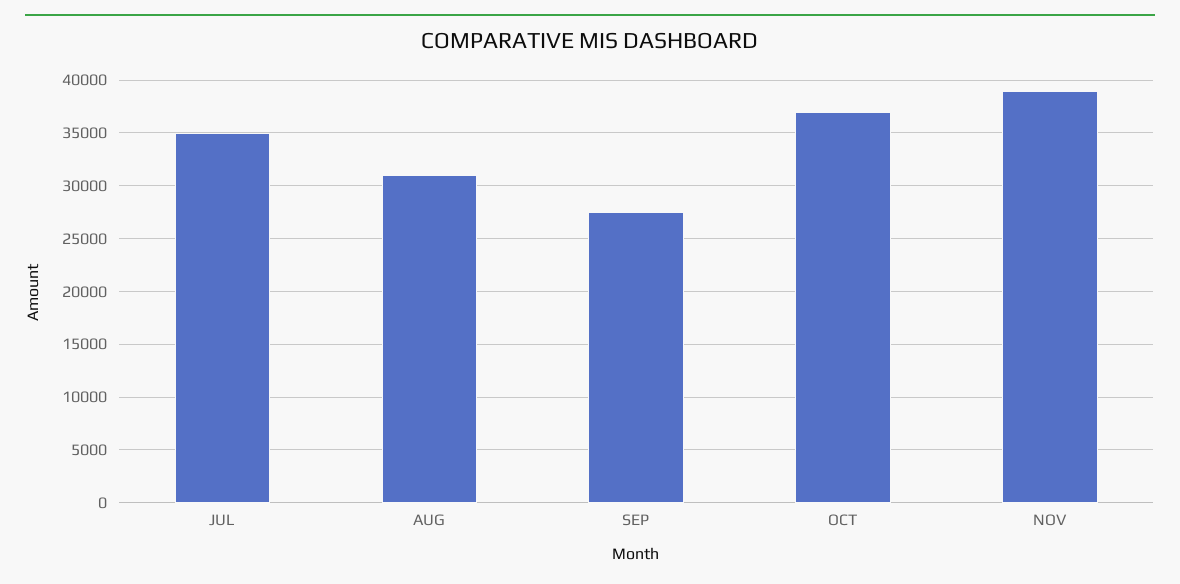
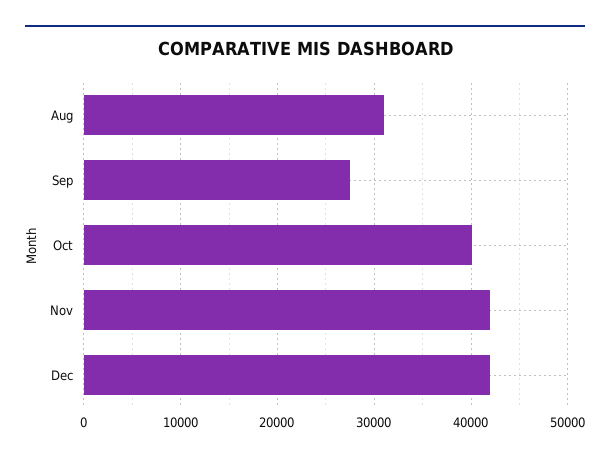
JUL: 35000 -> none
OCT: 37000 -> 40000
NOV: 39000 -> 42000
Dec: none -> 42000

